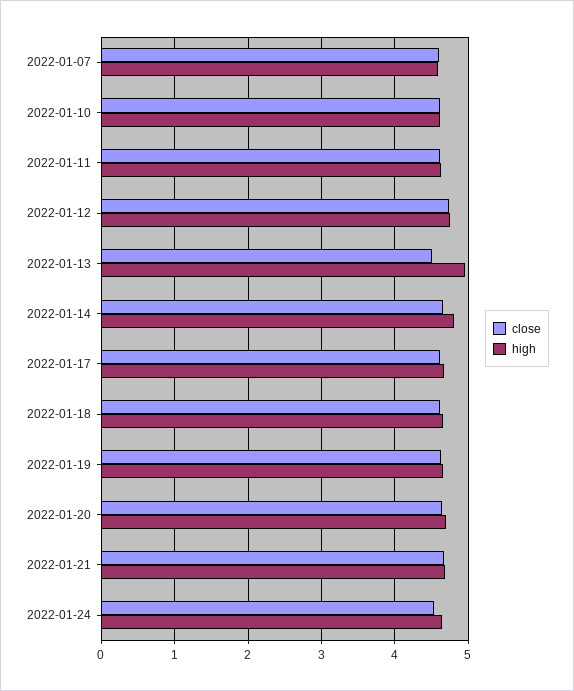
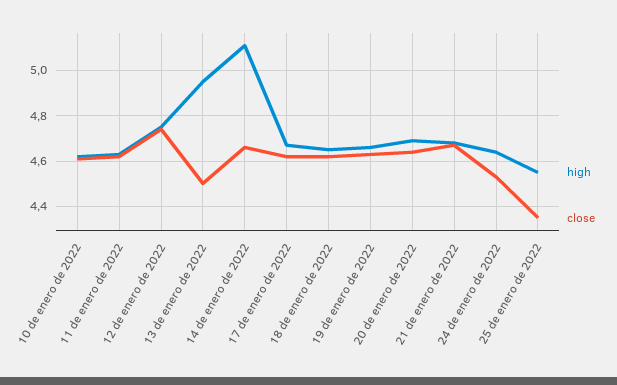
close, 2022-01-07: 4.6 -> none
high, 2022-01-07: 4.6 -> none
high, 2022-01-14: 4.8 -> 5.1
high, 25 de enero de 2022: none -> 4.55
close, 25 de enero de 2022: none -> 4.35

